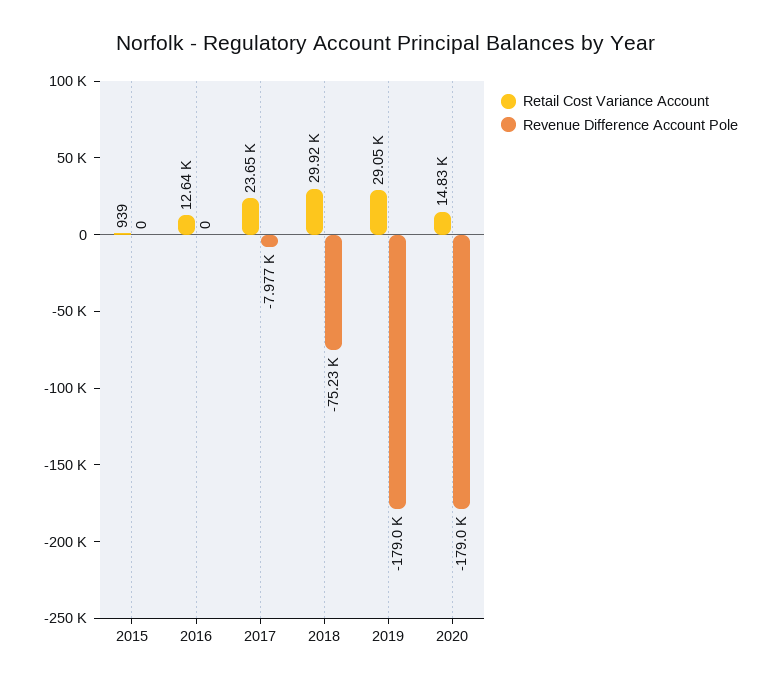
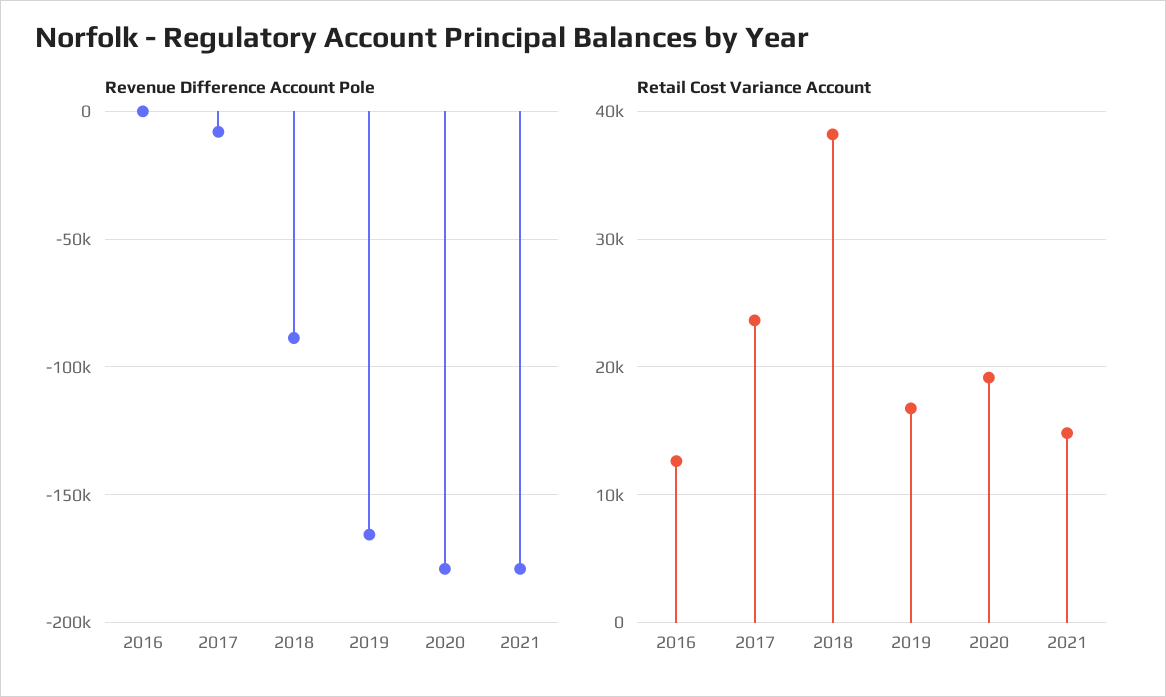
Retail Cost Variance Account, 2015: 939 -> none
Revenue Difference Account Pole, 2015: 0 -> none
Retail Cost Variance Account, 2018: 29920 -> 38000
Revenue Difference Account Pole, 2018: -75230 -> -90000
Retail Cost Variance Account, 2019: 29050 -> 17000
Revenue Difference Account Pole, 2019: -179000 -> -165000
Retail Cost Variance Account, 2020: 14830 -> 19000
Revenue Difference Account Pole, 2021: none -> -180000
Retail Cost Variance Account, 2021: none -> 15000

